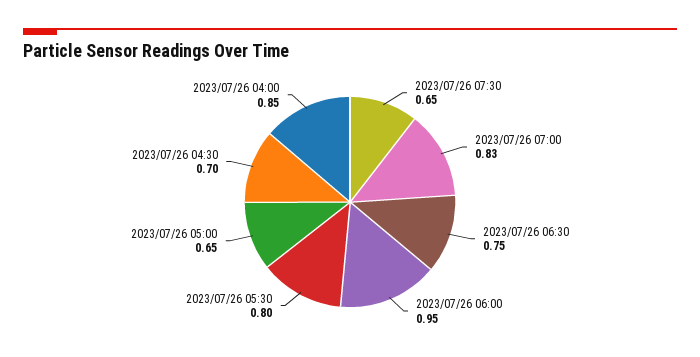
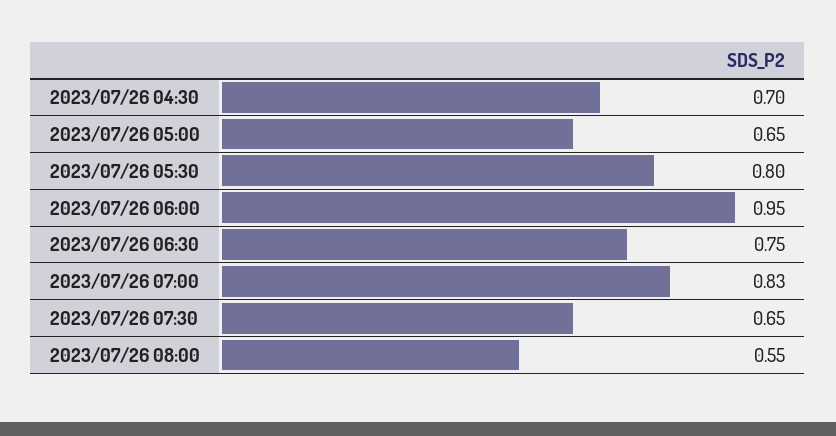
2023/07/26 04:00: 0.85 -> none
2023/07/26 08:00: none -> 0.55

